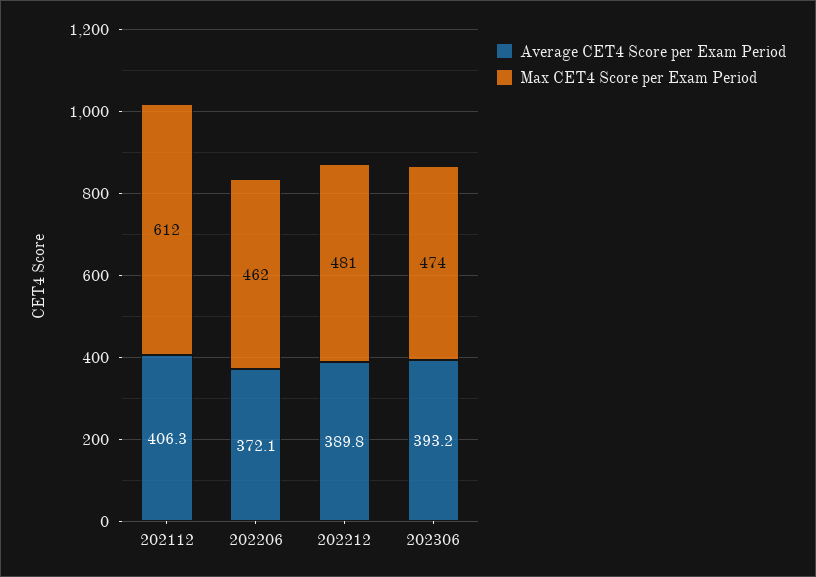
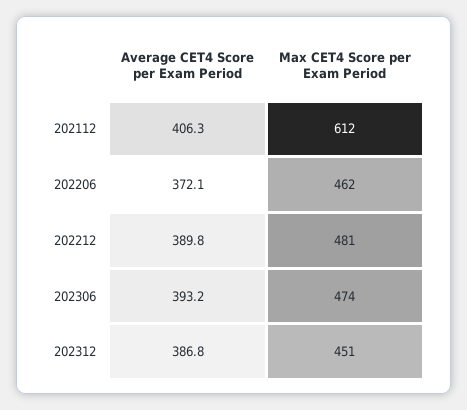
Average CET4 Score per Exam Period, 202312: none -> 386.8
Max CET4 Score per Exam Period, 202312: none -> 451

